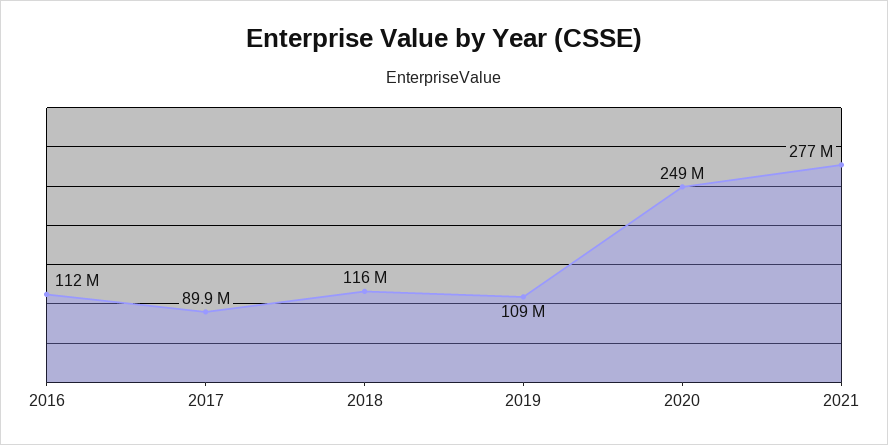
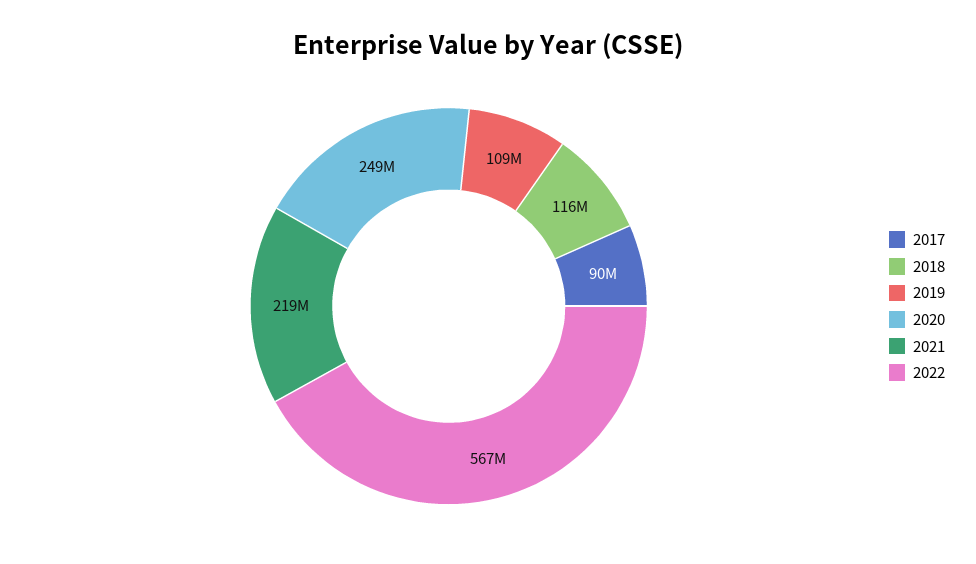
2016: 112000000 -> none
2021: 277000000 -> 219000000
2022: none -> 567000000

